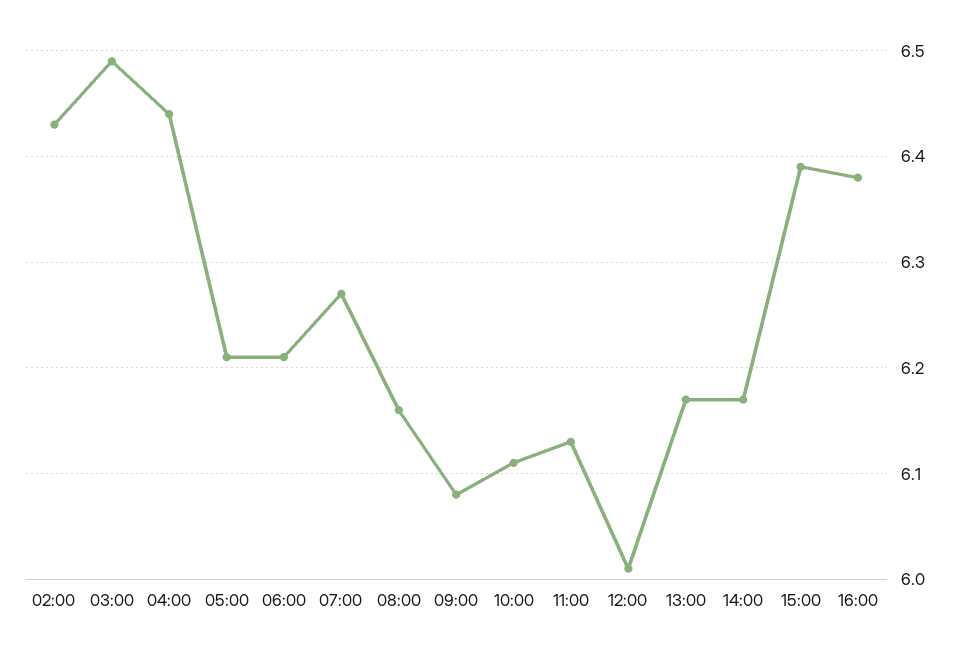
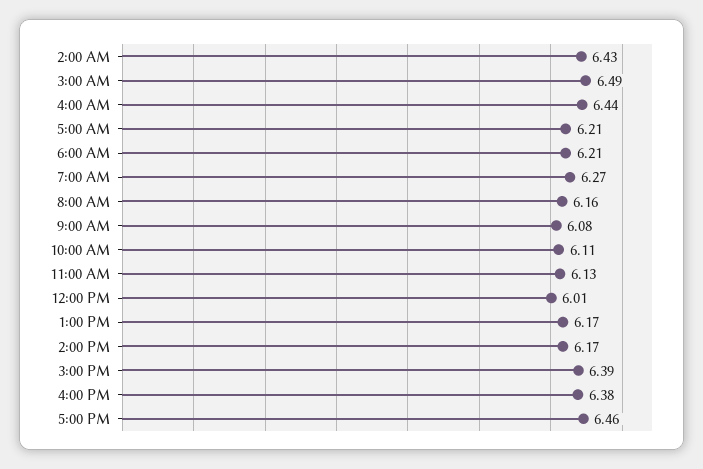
5:00 PM: none -> 6.46

